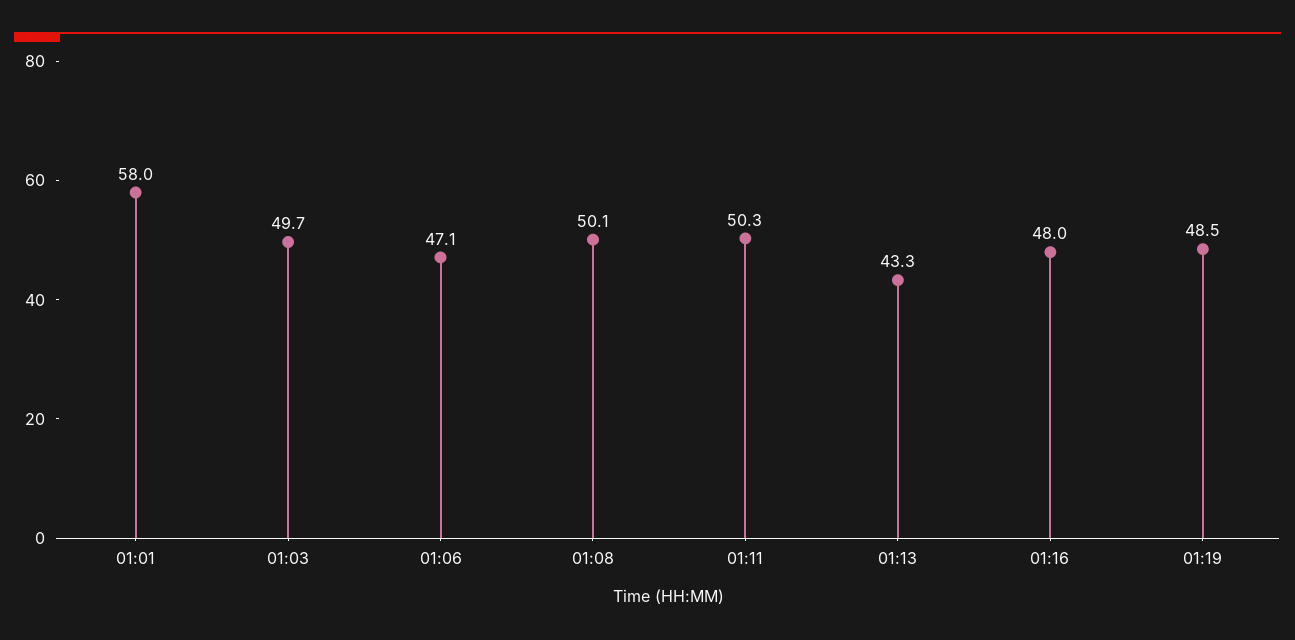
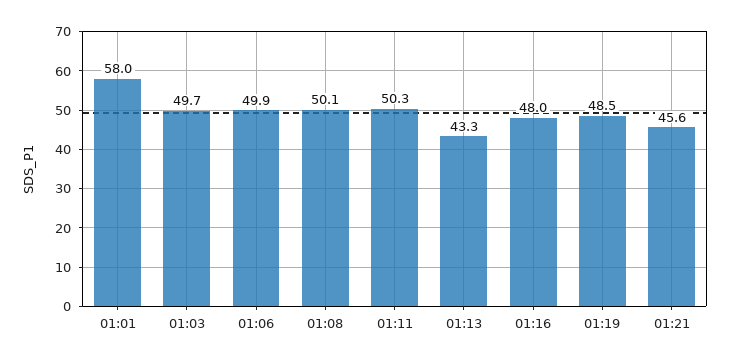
01:06: 47.1 -> 49.9
01:21: none -> 45.6

